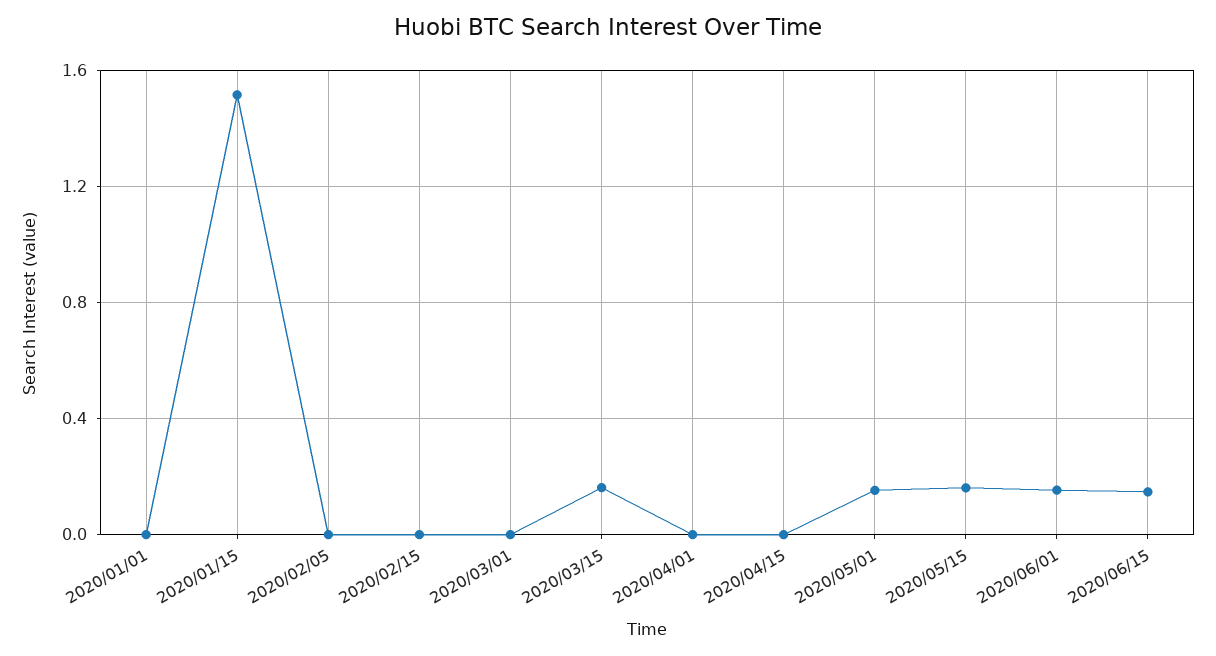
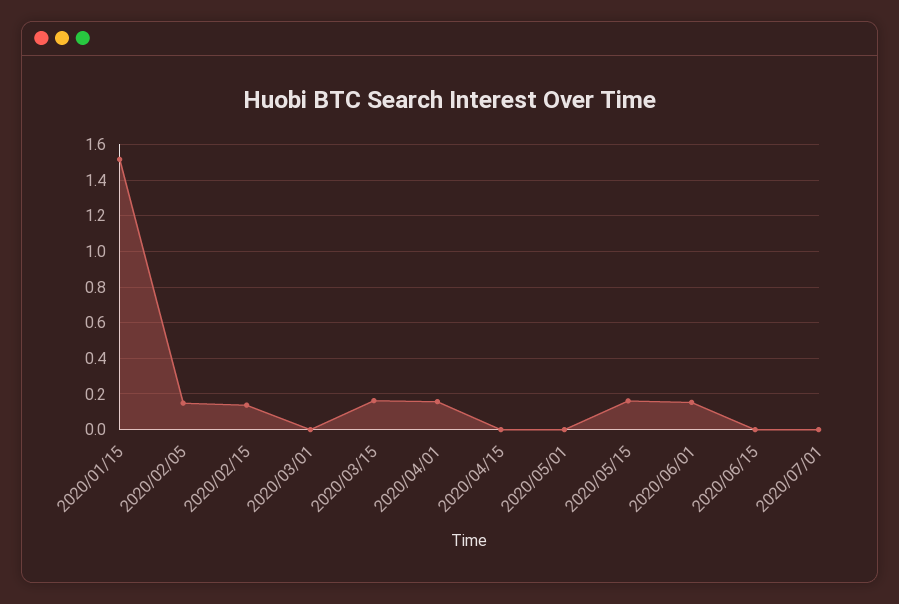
2020/01/01: 0 -> none
2020/02/05: 0 -> 0.15
2020/02/15: 0 -> 0.15
2020/04/01: 0 -> 0.15
2020/05/01: 0.15 -> 0
2020/06/15: 0.15 -> 0
2020/07/01: none -> 0

